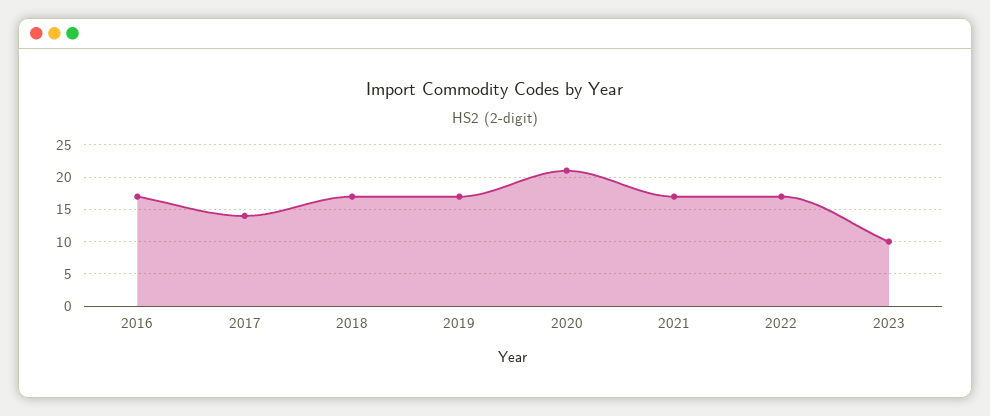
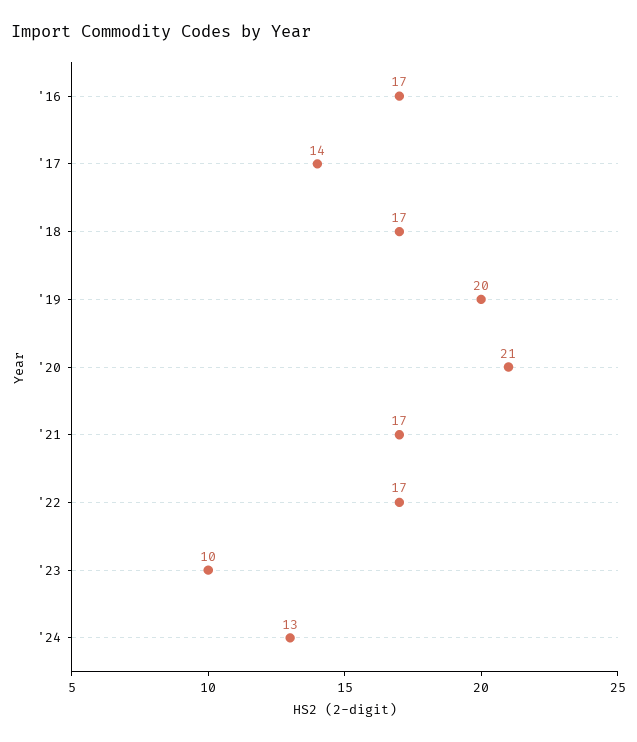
2019: 17 -> 20
'24: none -> 13

